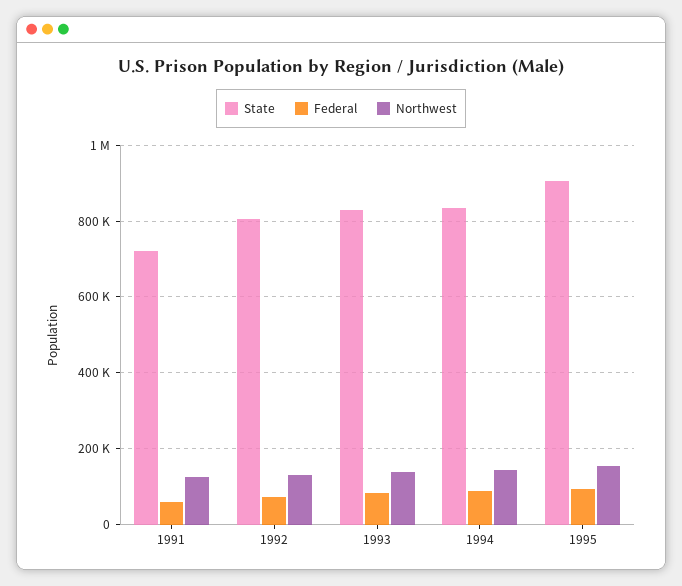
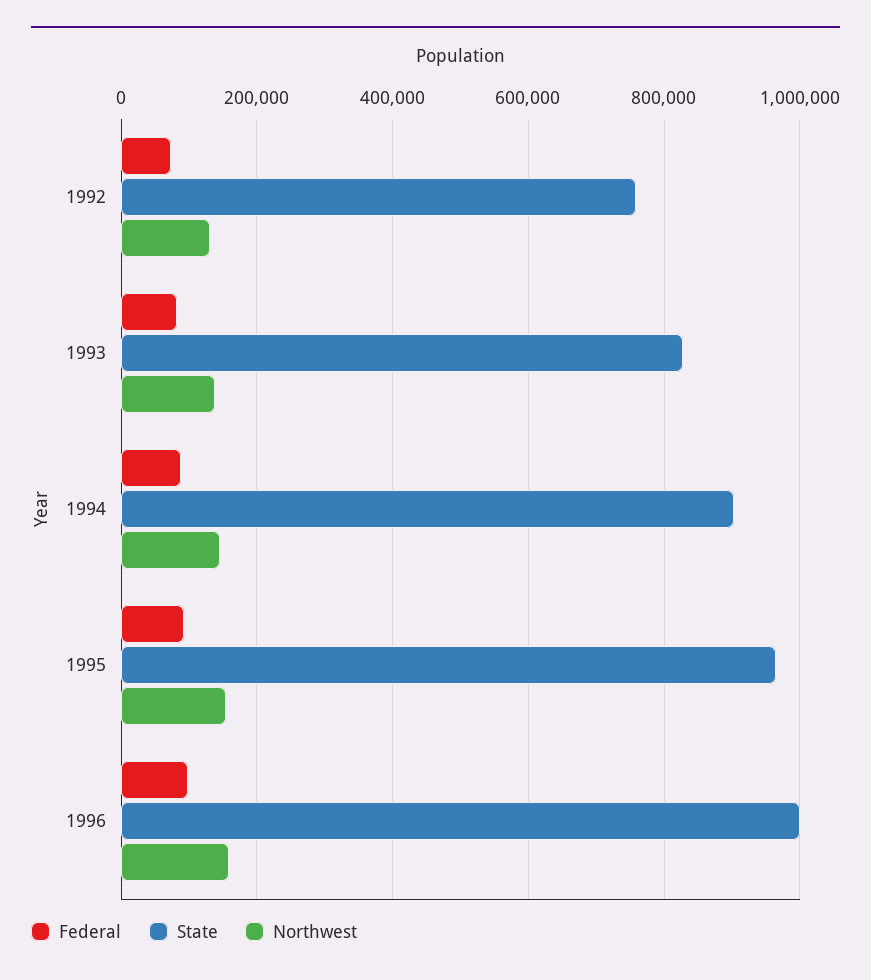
State, 1991: 720000 -> none
Federal, 1991: 60000 -> none
Northwest, 1991: 120000 -> none
State, 1992: 800000 -> 760000
State, 1994: 840000 -> 900000
State, 1995: 900000 -> 960000
Federal, 1996: none -> 100000
State, 1996: none -> 1000000
Northwest, 1996: none -> 160000

